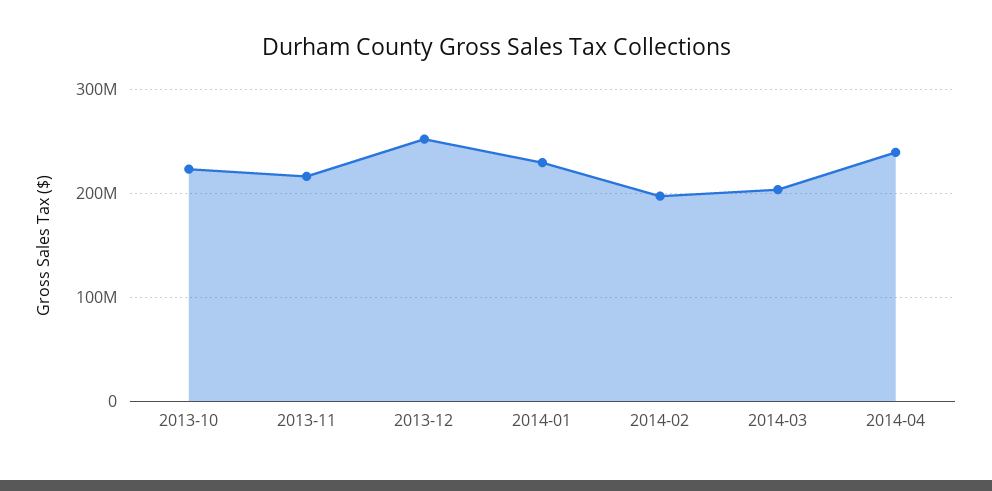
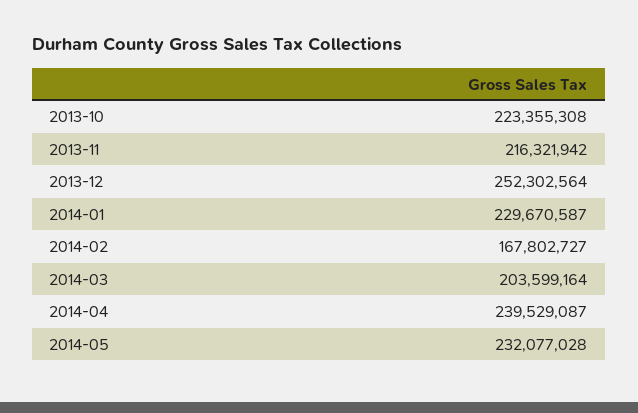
2014-02: 200000000 -> 167802727
2014-05: none -> 232077028

